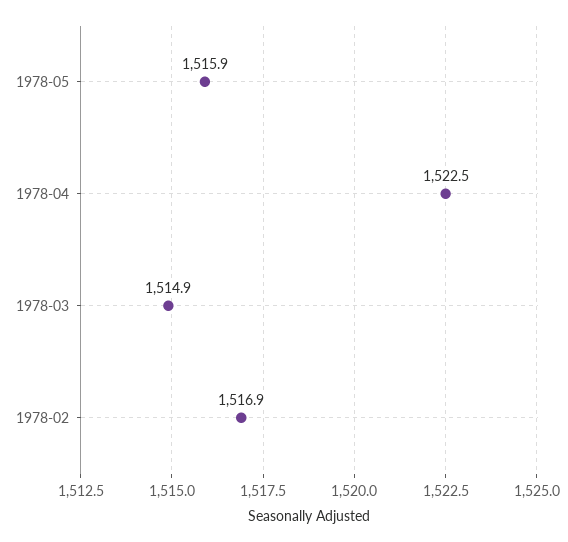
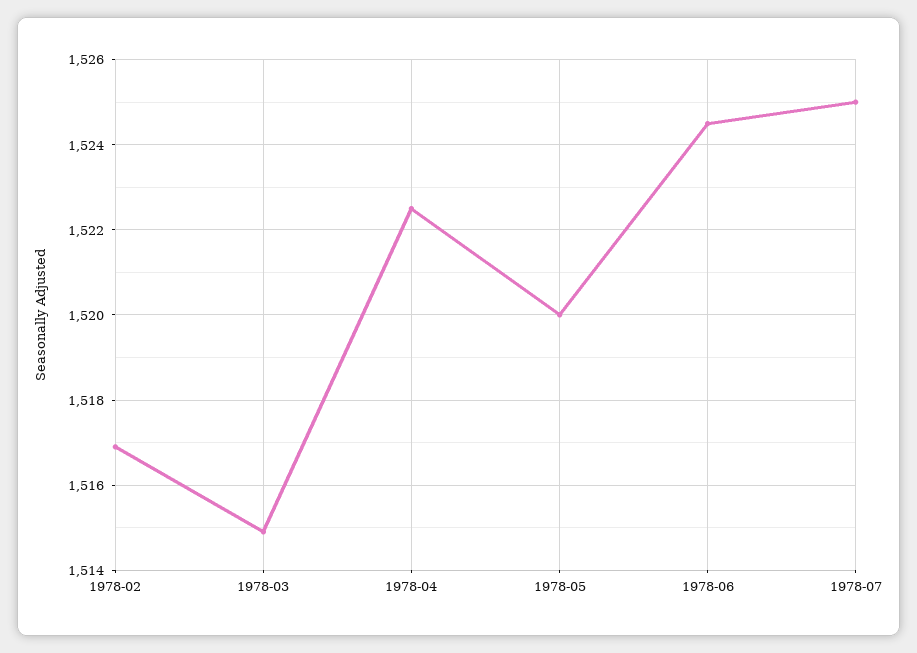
1978-05: 1515.9 -> 1520
1978-06: none -> 1524.5
1978-07: none -> 1525

